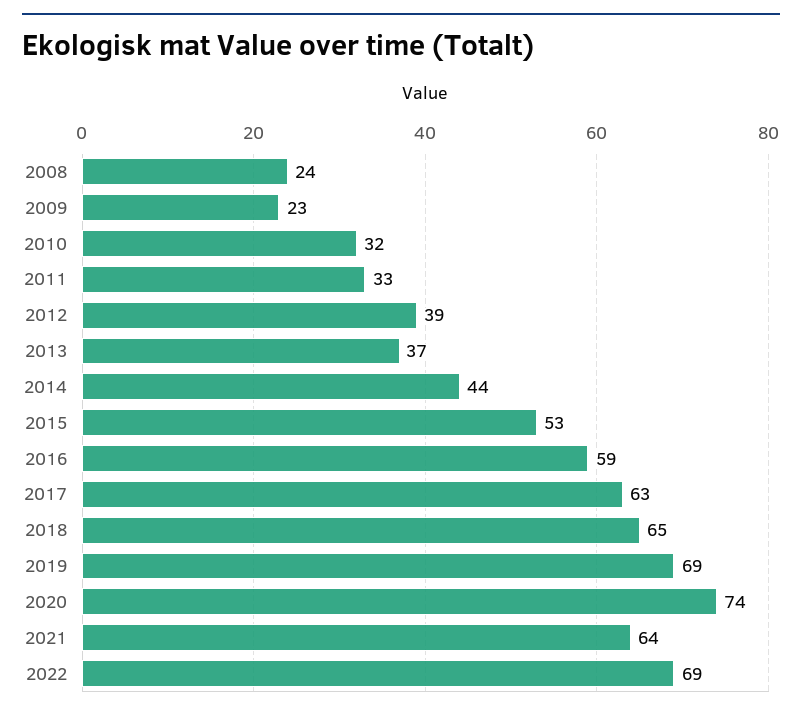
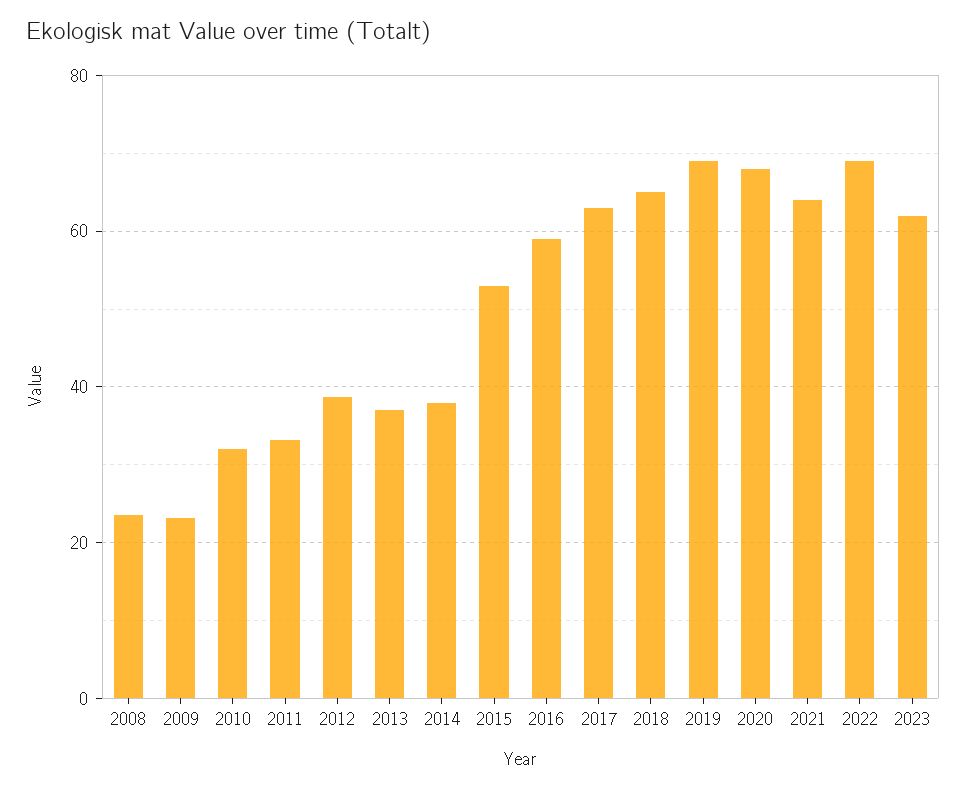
2014: 44 -> 38
2020: 74 -> 68
2023: none -> 62

